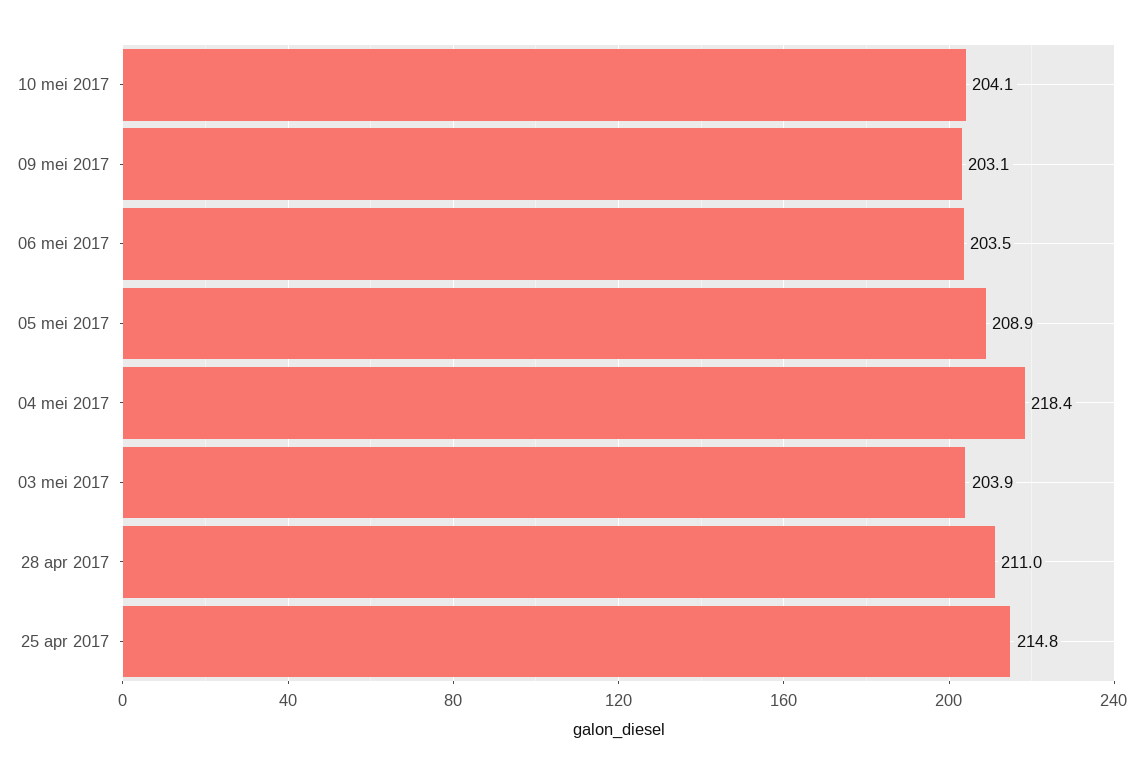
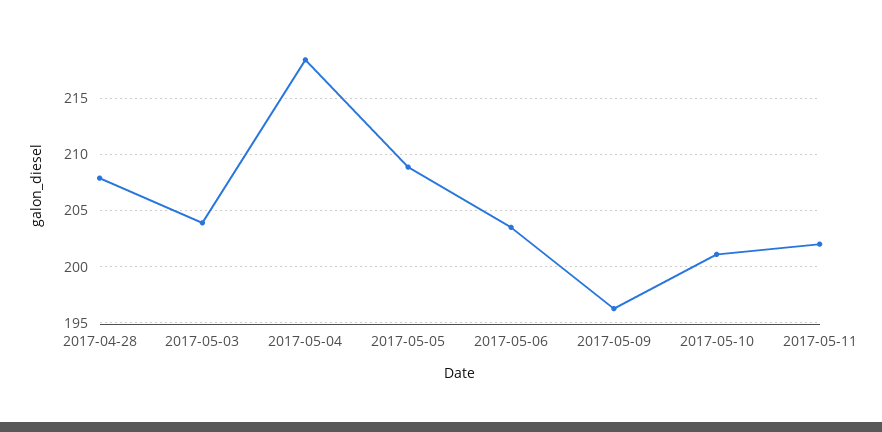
10 mei 2017: 204.1 -> 201
09 mei 2017: 203.1 -> 196
28 apr 2017: 211 -> 208
25 apr 2017: 214.8 -> none
2017-05-11: none -> 202

